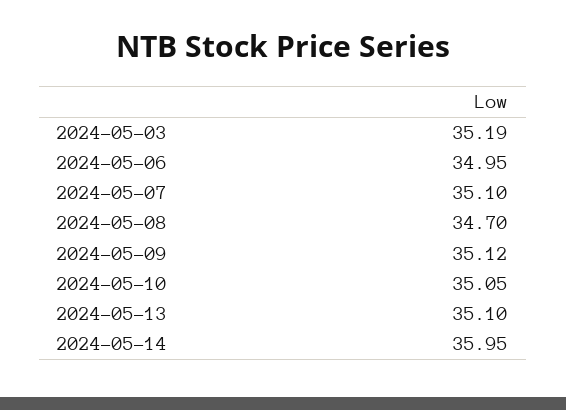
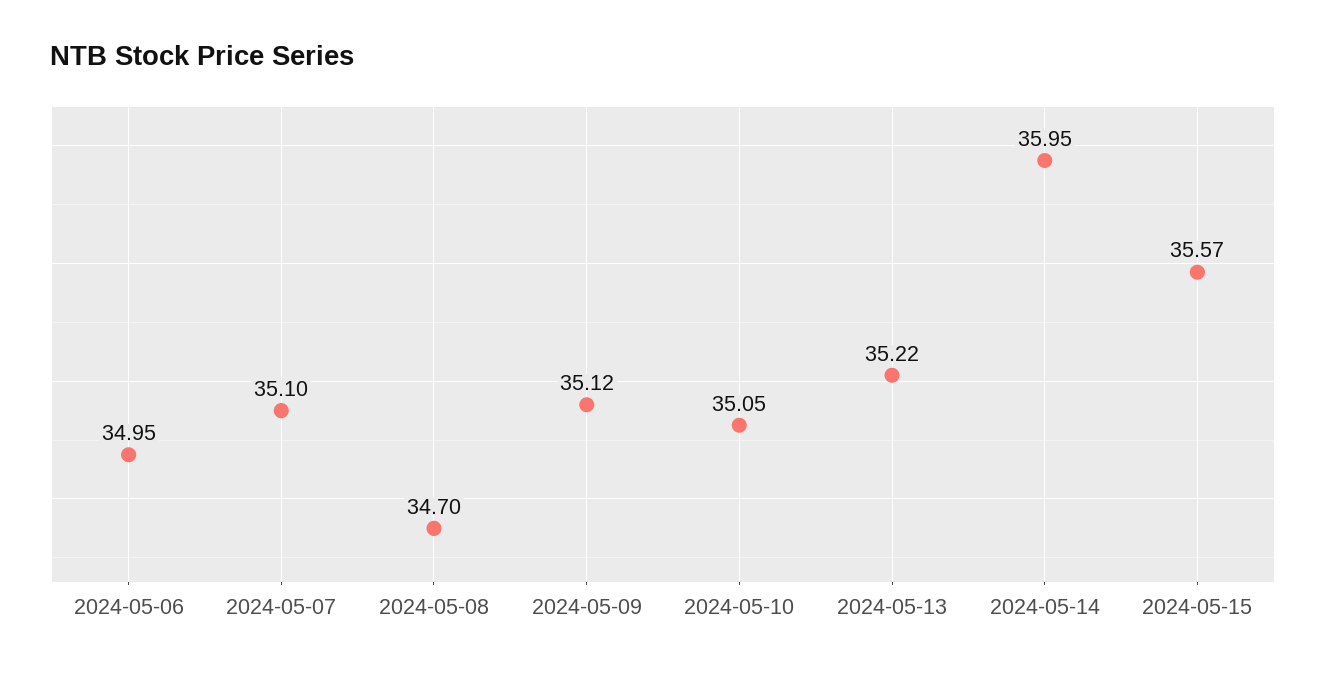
2024-05-03: 35.19 -> none
2024-05-13: 35.1 -> 35.22
2024-05-15: none -> 35.57

